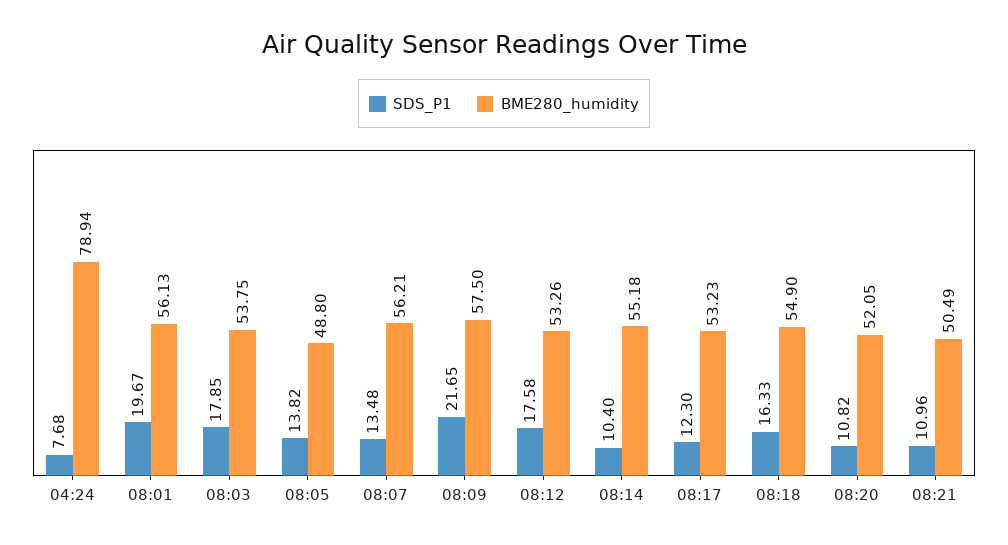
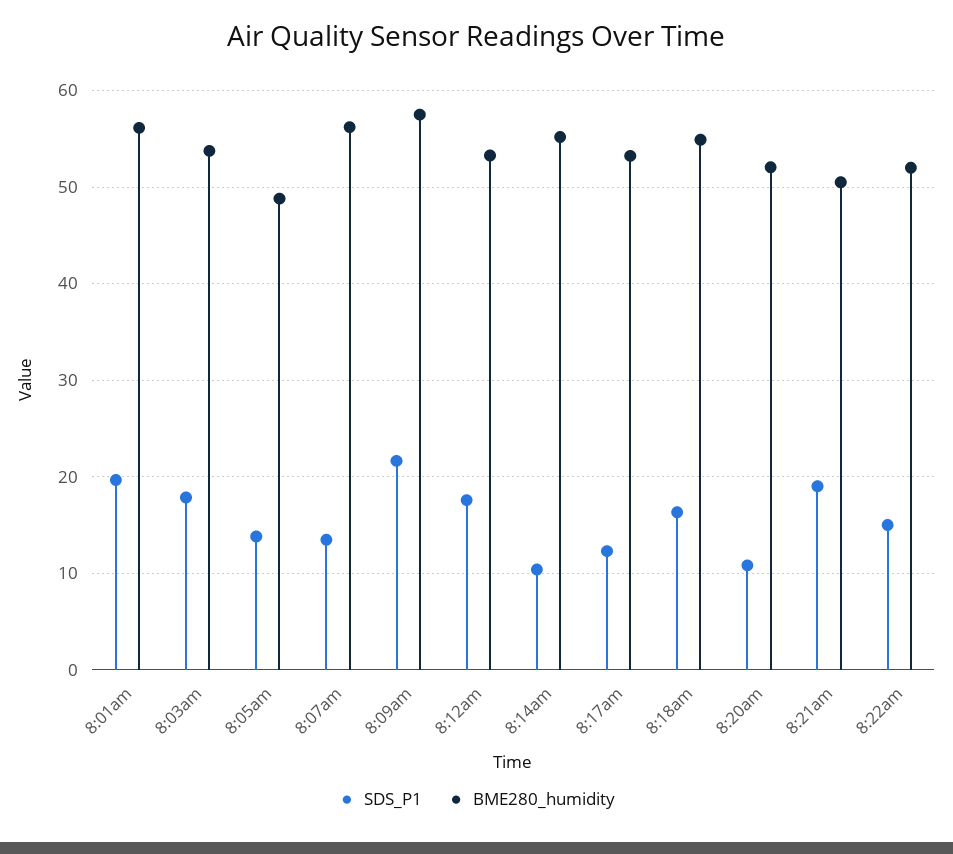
SDS_P1, 04:24: 7.68 -> none
BME280_humidity, 04:24: 78.94 -> none
SDS_P1, 08:21: 10.96 -> 19
SDS_P1, 8:22am: none -> 15
BME280_humidity, 8:22am: none -> 52

